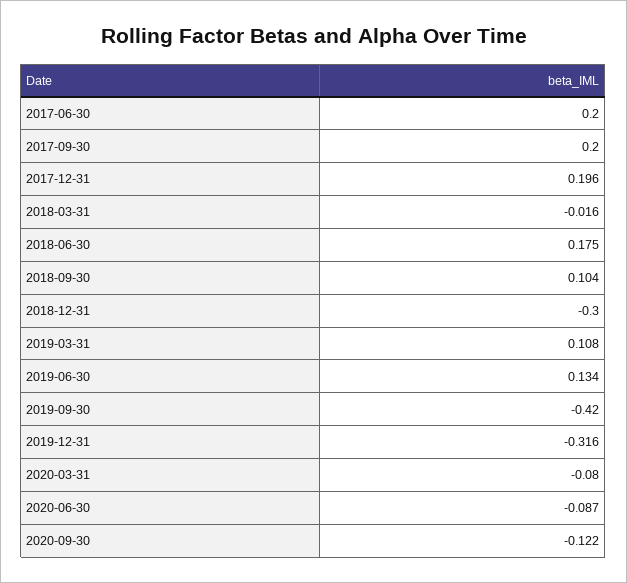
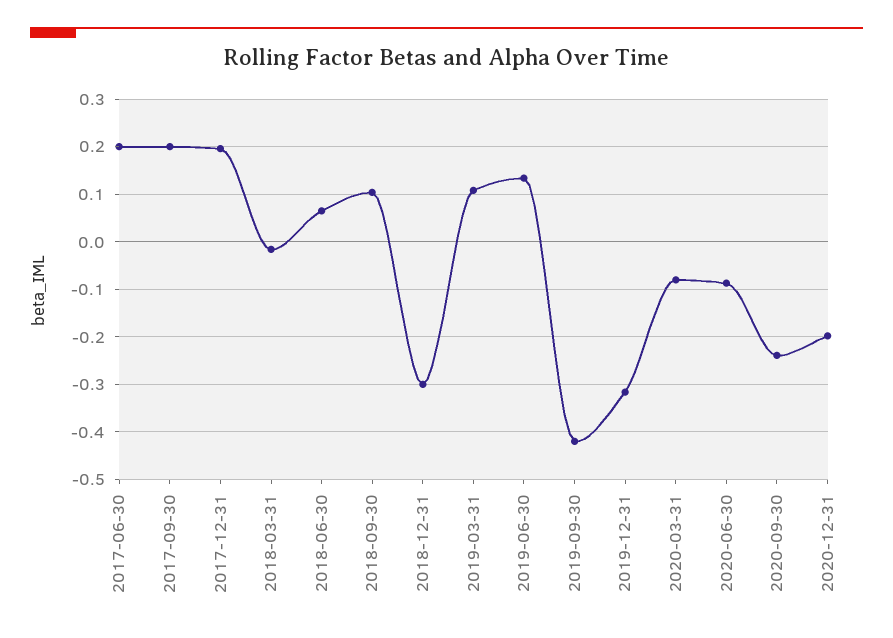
2018-06-30: 0.175 -> 0.06
2020-09-30: -0.122 -> -0.24
2020-12-31: none -> -0.2

